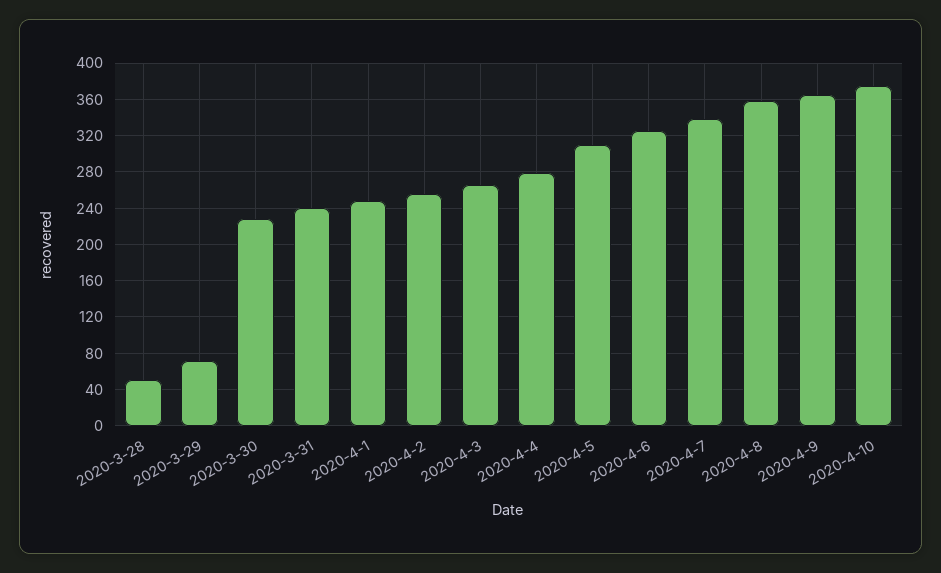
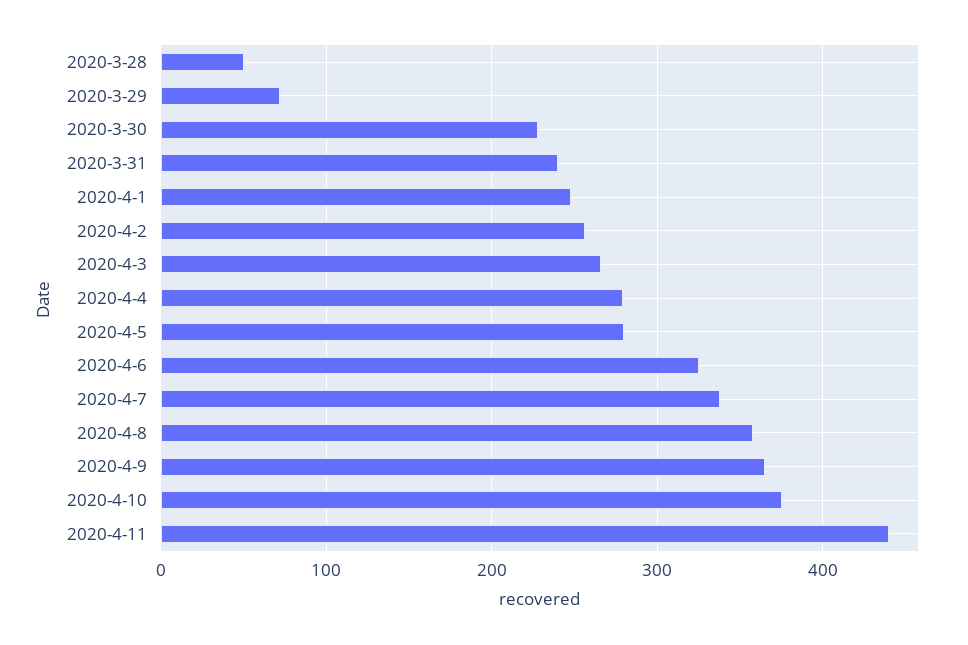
2020-4-5: 310 -> 280
2020-4-11: none -> 440

